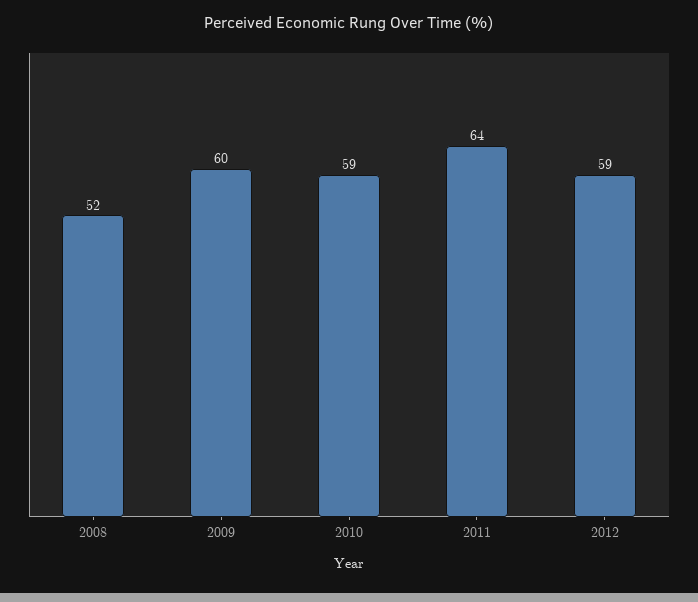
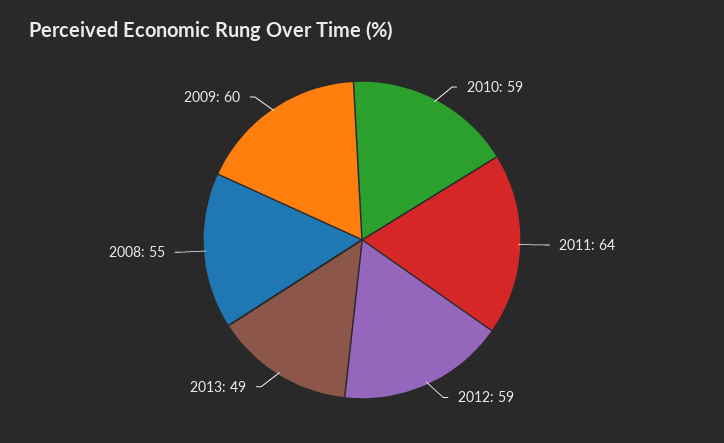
2008: 52 -> 55
2013: none -> 49

